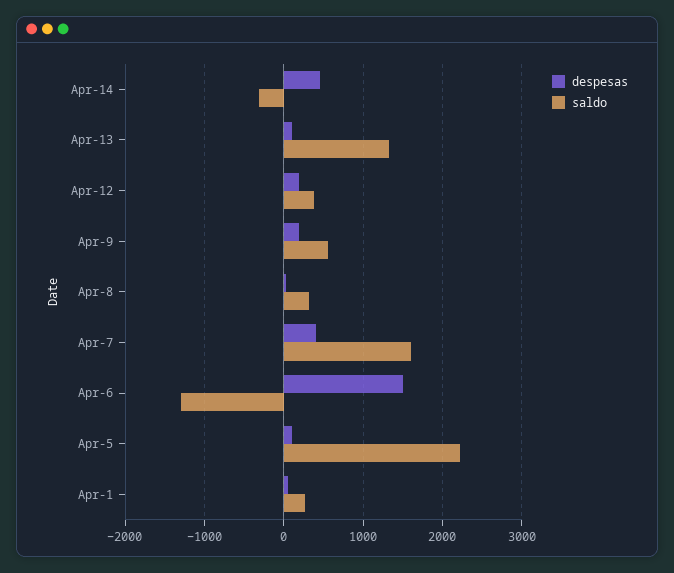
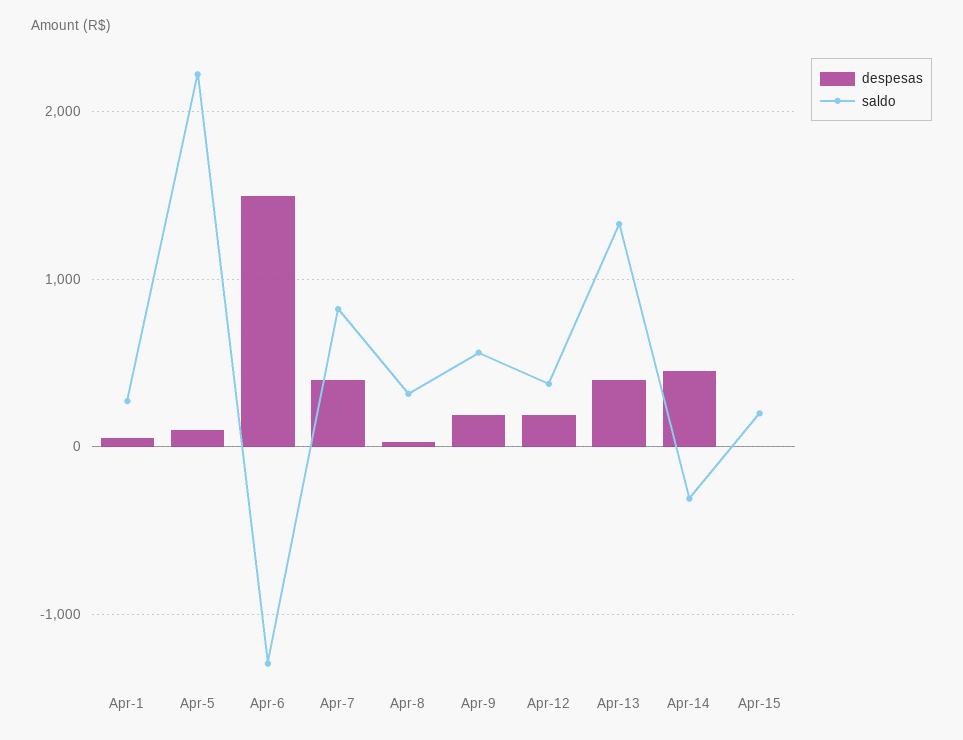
despesas, Apr-13: 100 -> 400
saldo, Apr-7: 1600 -> 800
despesas, Apr-15: none -> 0
saldo, Apr-15: none -> 200

